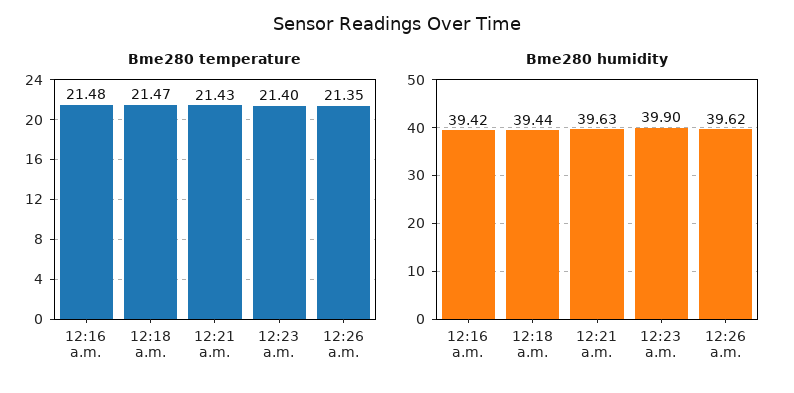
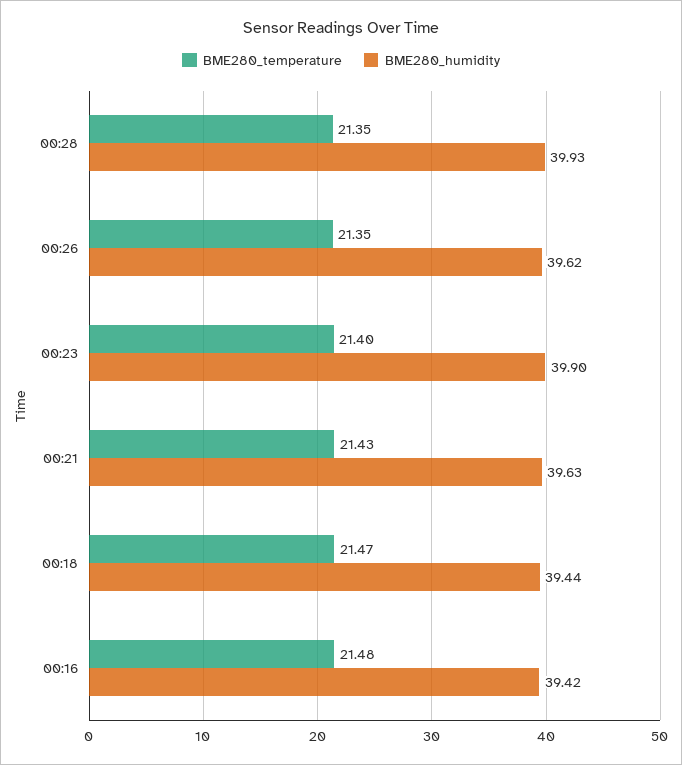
Bme280 temperature, 00:28: none -> 21.35
Bme280 humidity, 00:28: none -> 39.93

